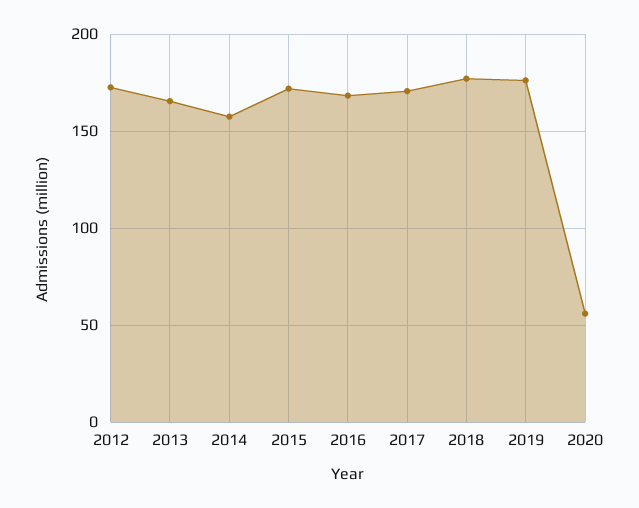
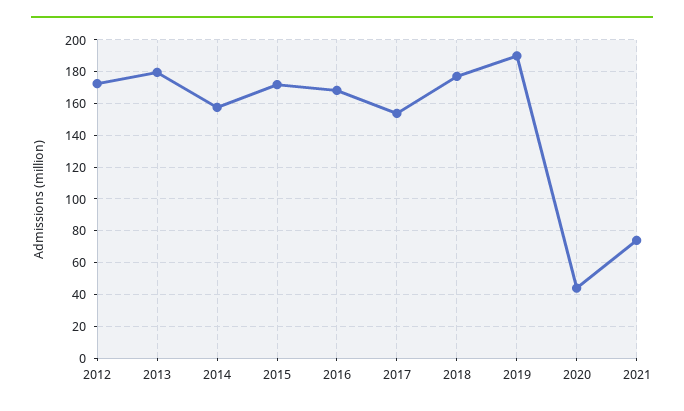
2013: 165 -> 180
2017: 170 -> 155
2019: 175 -> 190
2020: 55 -> 45
2021: none -> 75

